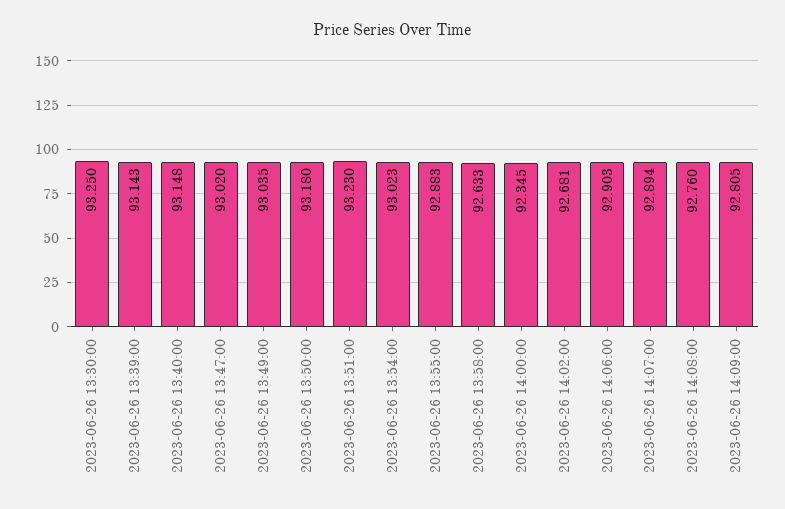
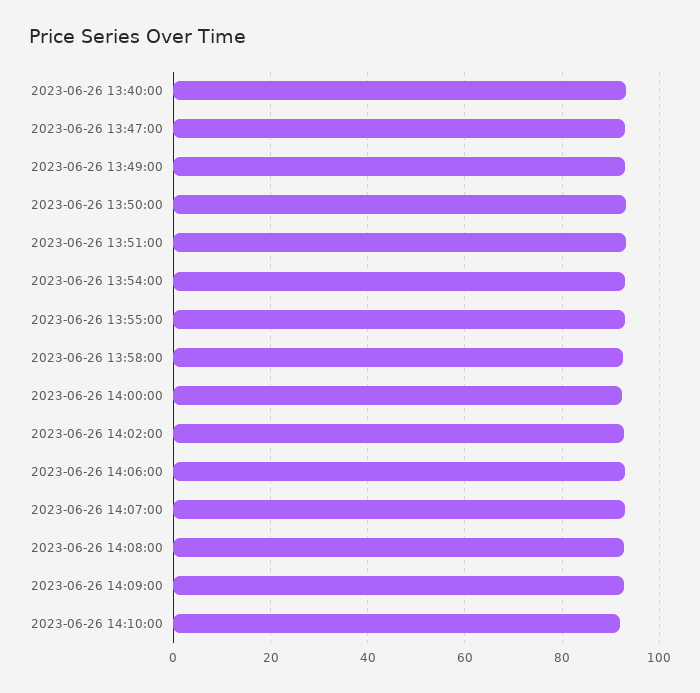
2023-06-26 13:30:00: 93.25 -> none
2023-06-26 13:39:00: 93.143 -> none
2023-06-26 14:10:00: none -> 92

